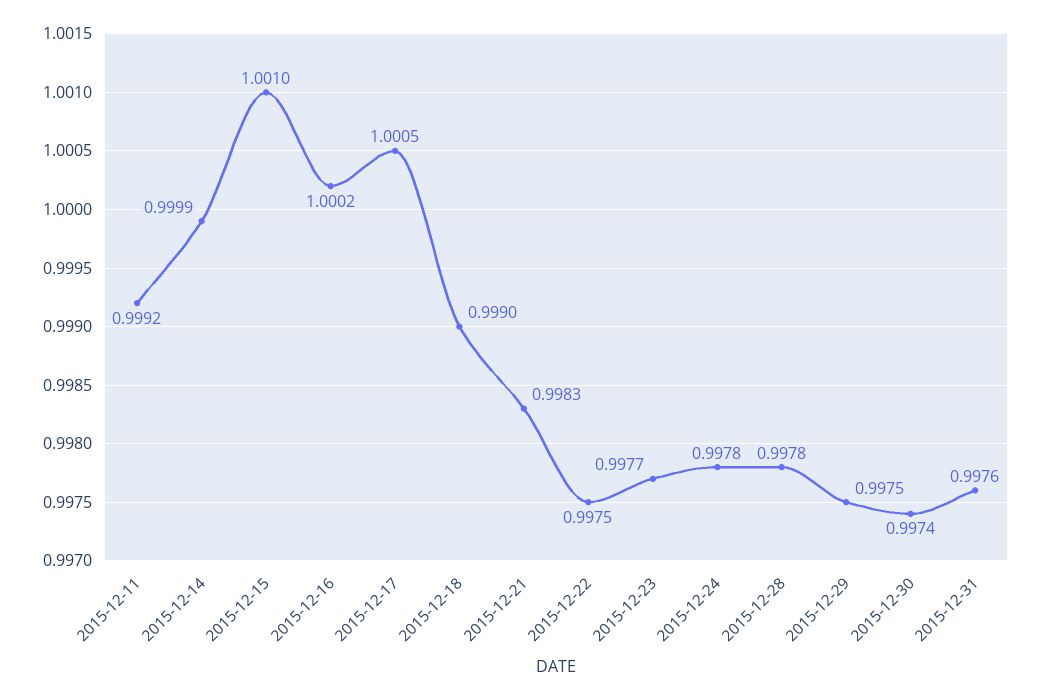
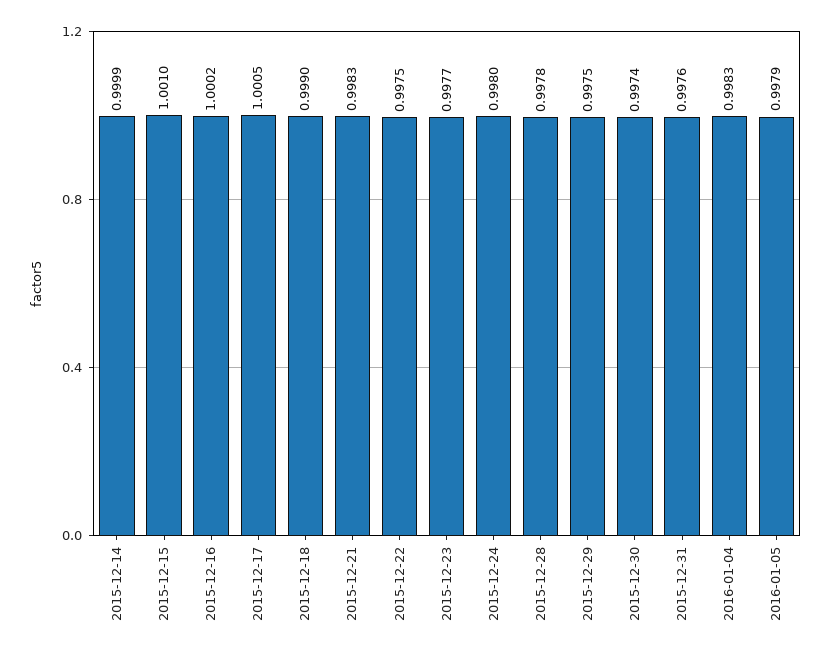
2015-12-11: 0.9992 -> none
2015-12-24: 0.9978 -> 0.998
2016-01-04: none -> 0.9983
2016-01-05: none -> 0.9979

